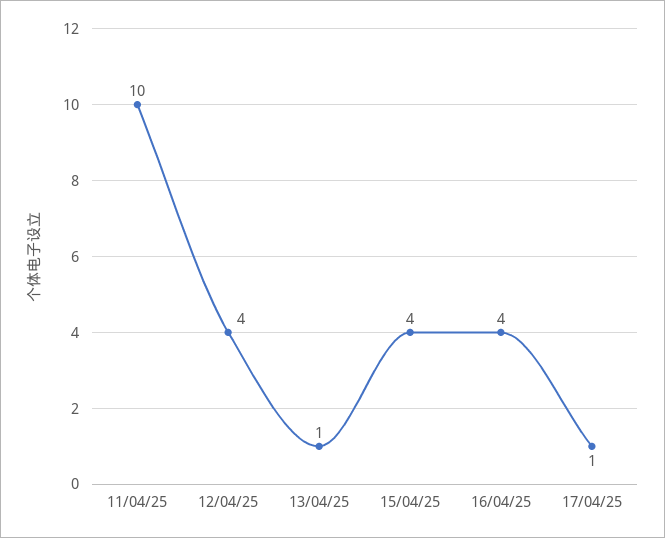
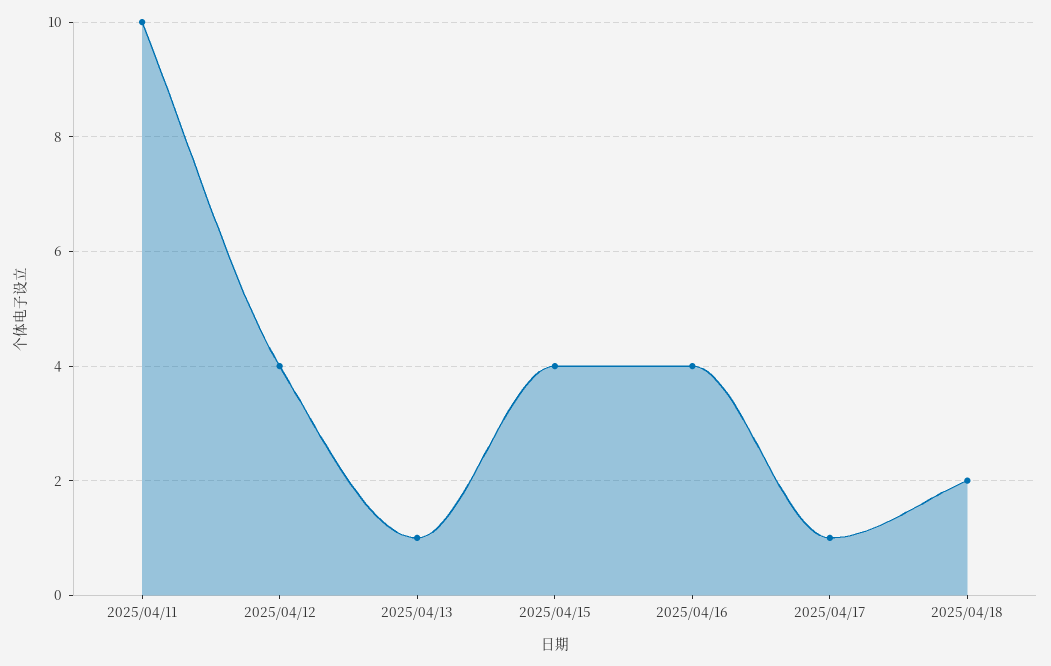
2025/04/18: none -> 2

